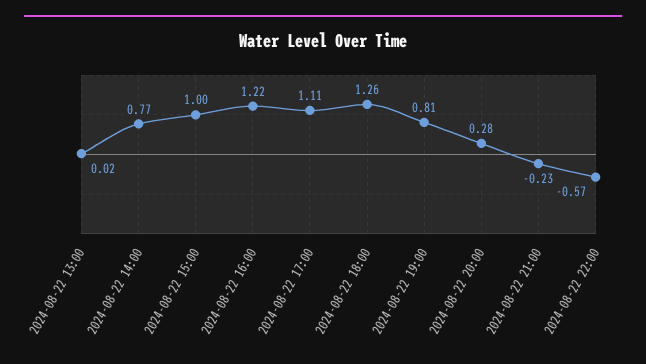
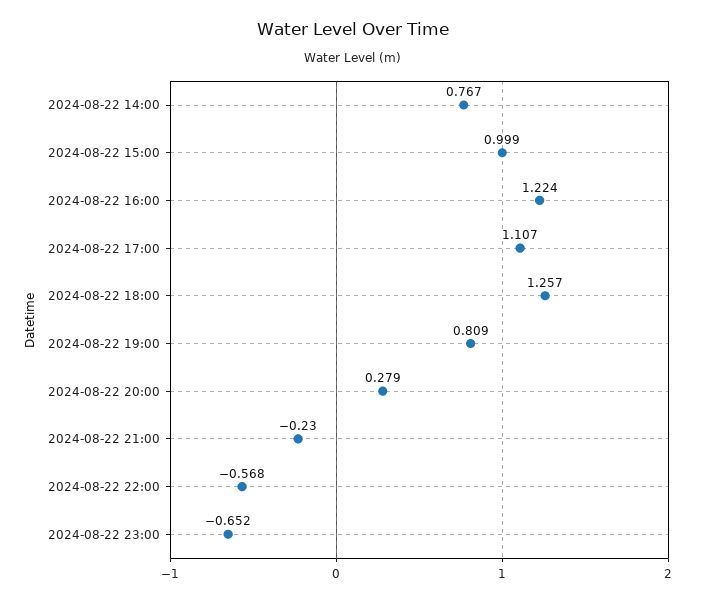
2024-08-22 13:00: 0.02 -> none
2024-08-22 23:00: none -> -0.652

